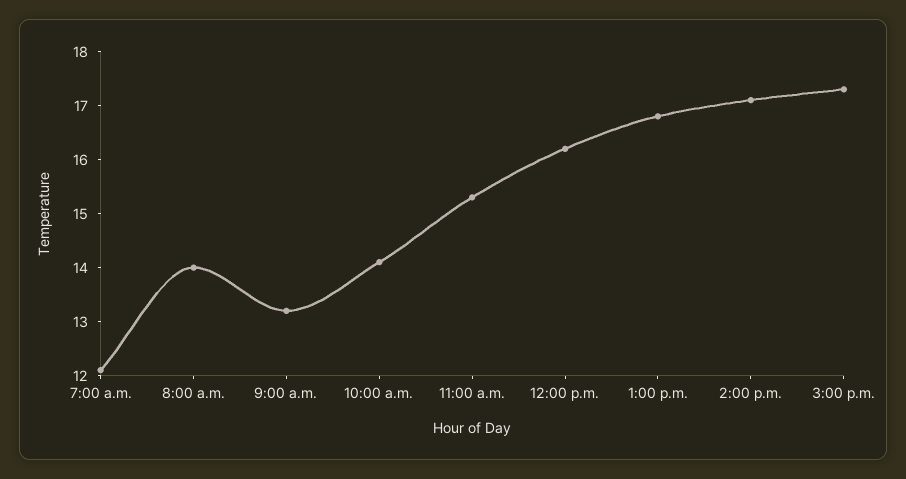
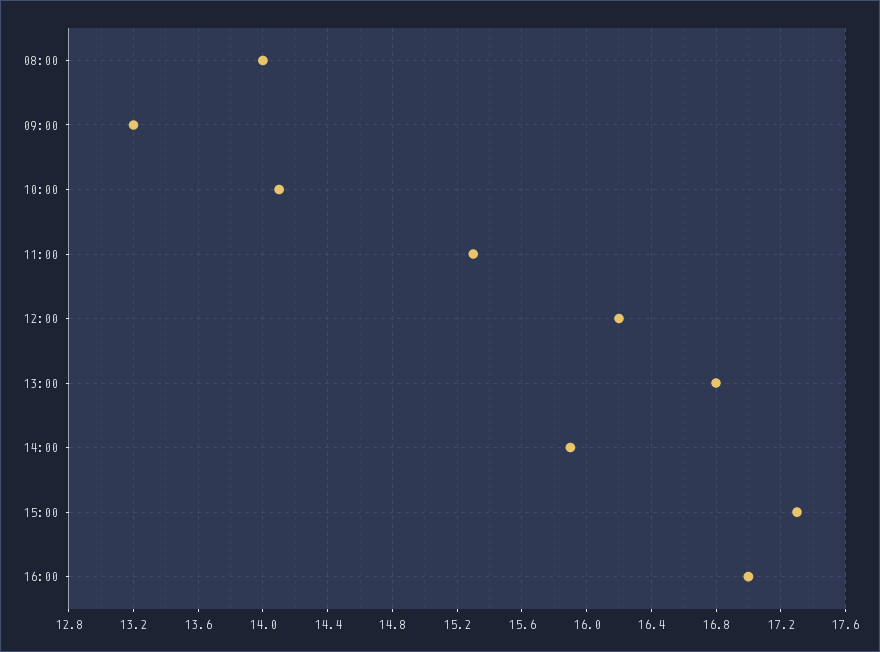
7:00 a.m.: 12 -> none
2:00 p.m.: 17 -> 15.9
16:00: none -> 17

